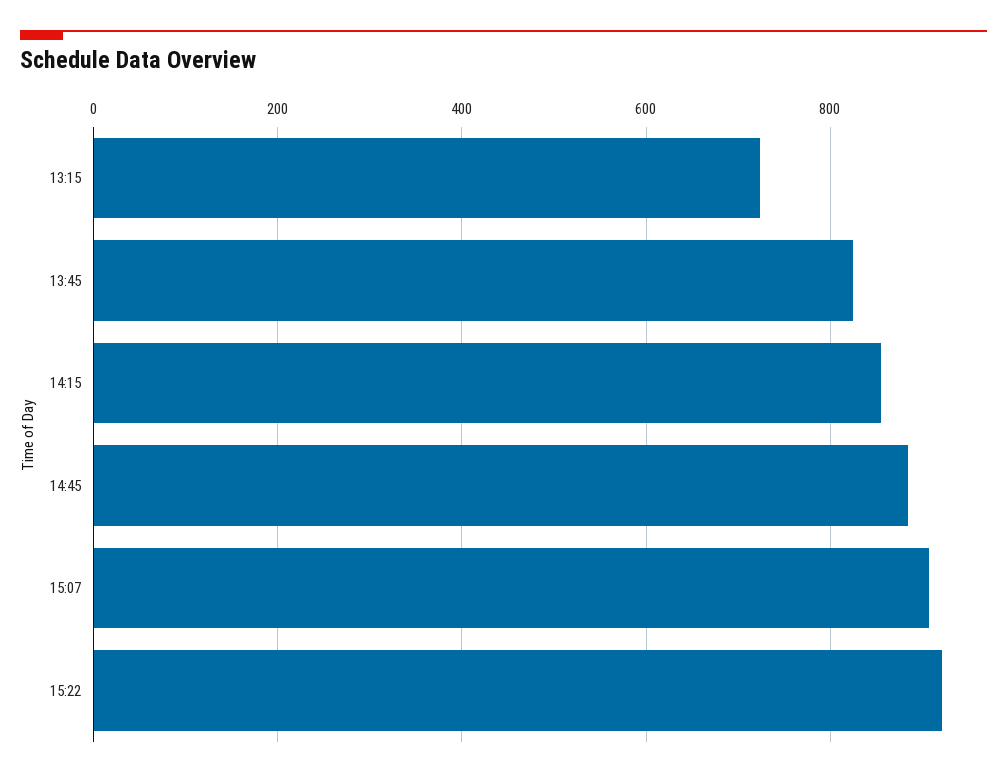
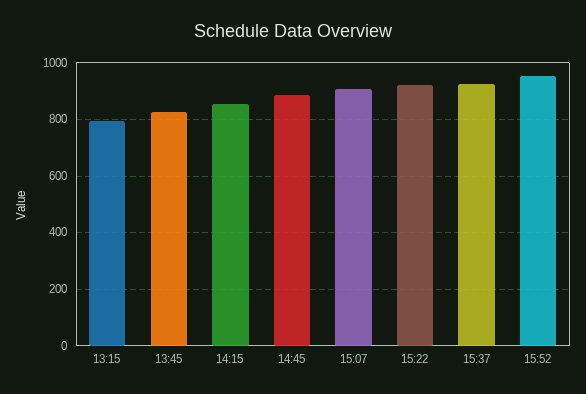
13:15: 720 -> 800
15:37: none -> 925
15:52: none -> 950

